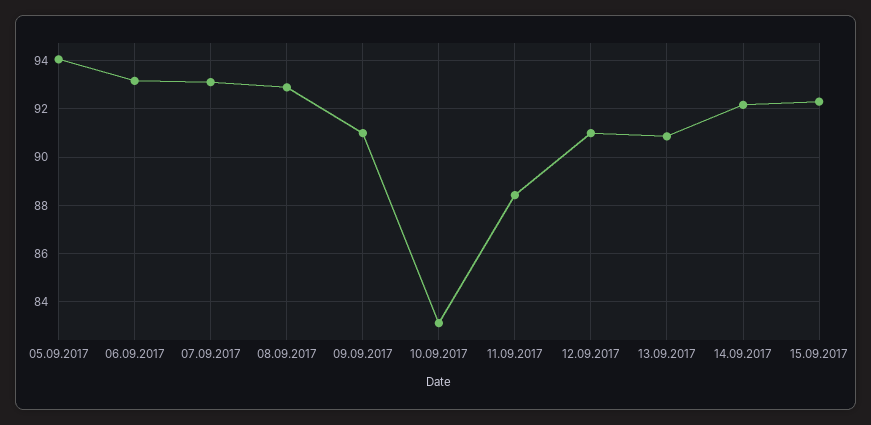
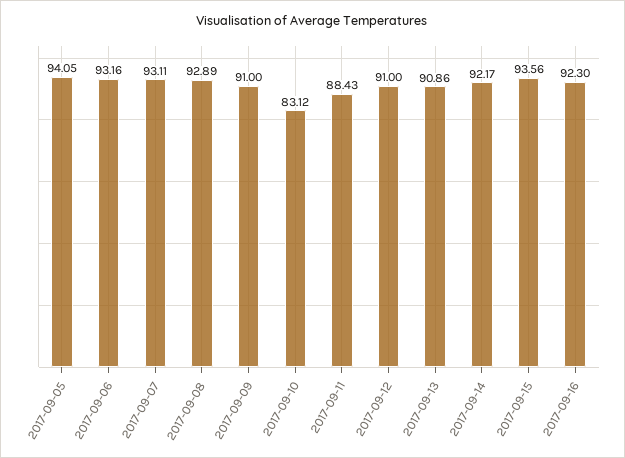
15.09.2017: 92.25 -> 93.56
2017-09-16: none -> 92.3

